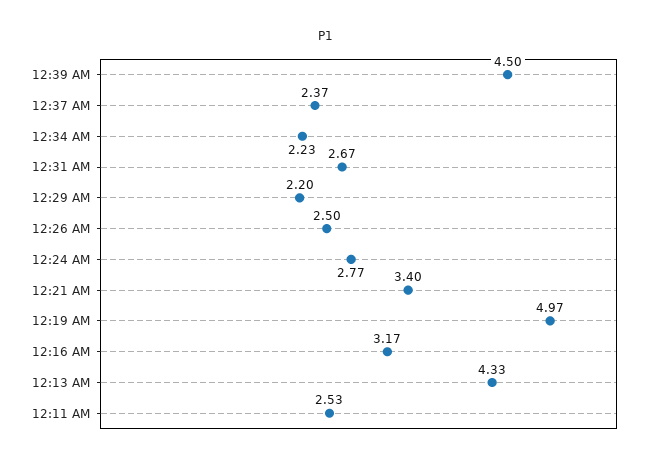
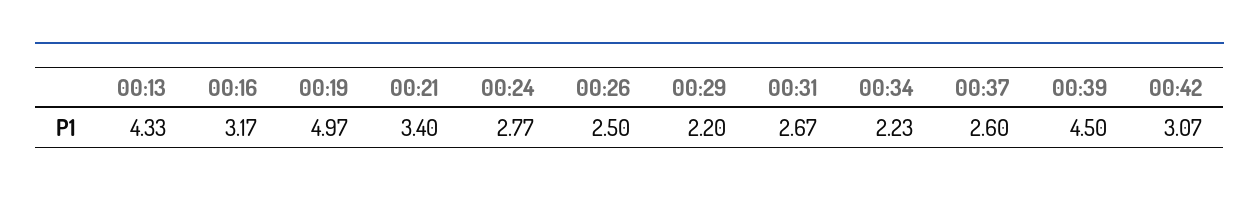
12:37 AM: 2.37 -> 2.6
12:11 AM: 2.53 -> none
00:42: none -> 3.07

